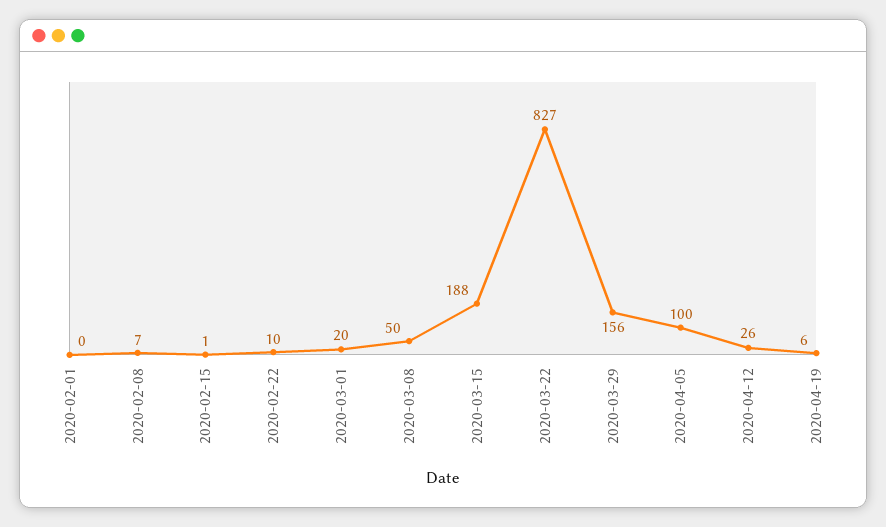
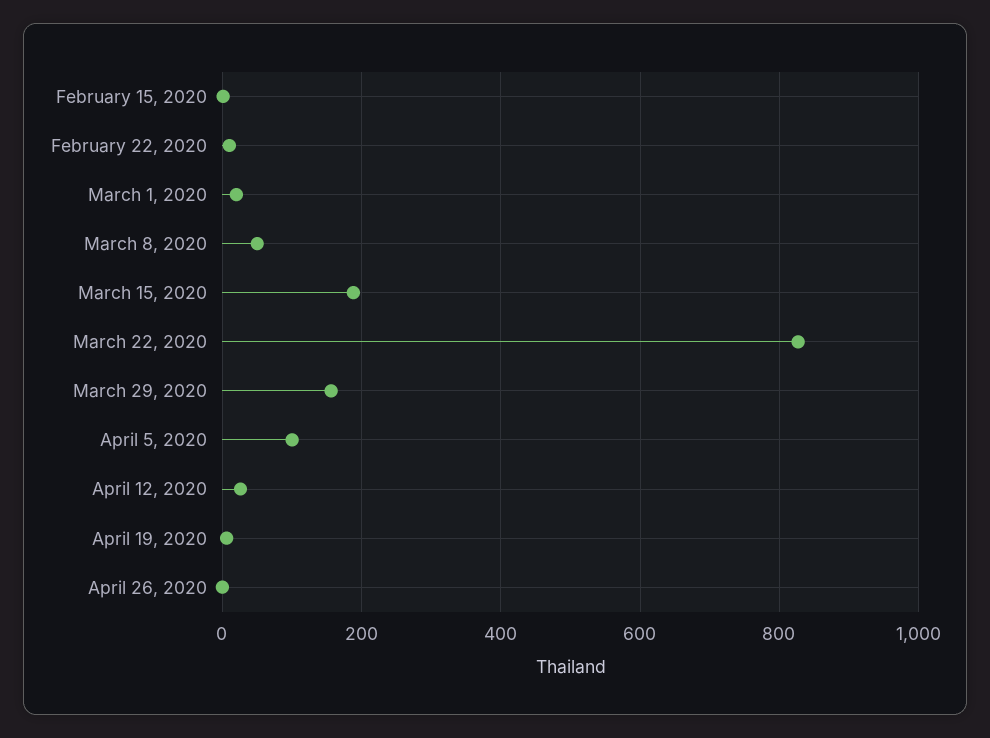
2020-02-01: 0 -> none
2020-02-08: 7 -> none
April 26, 2020: none -> 0

